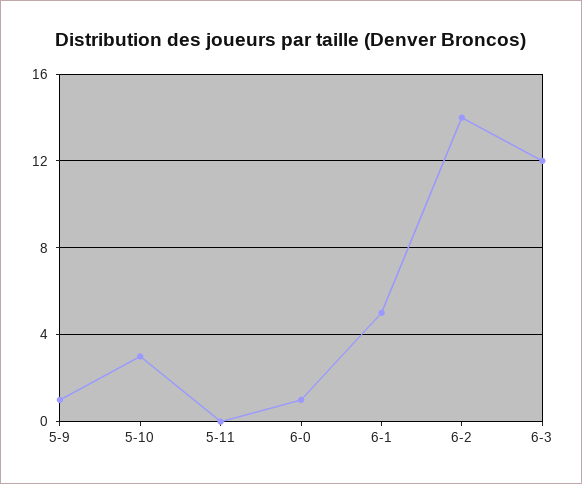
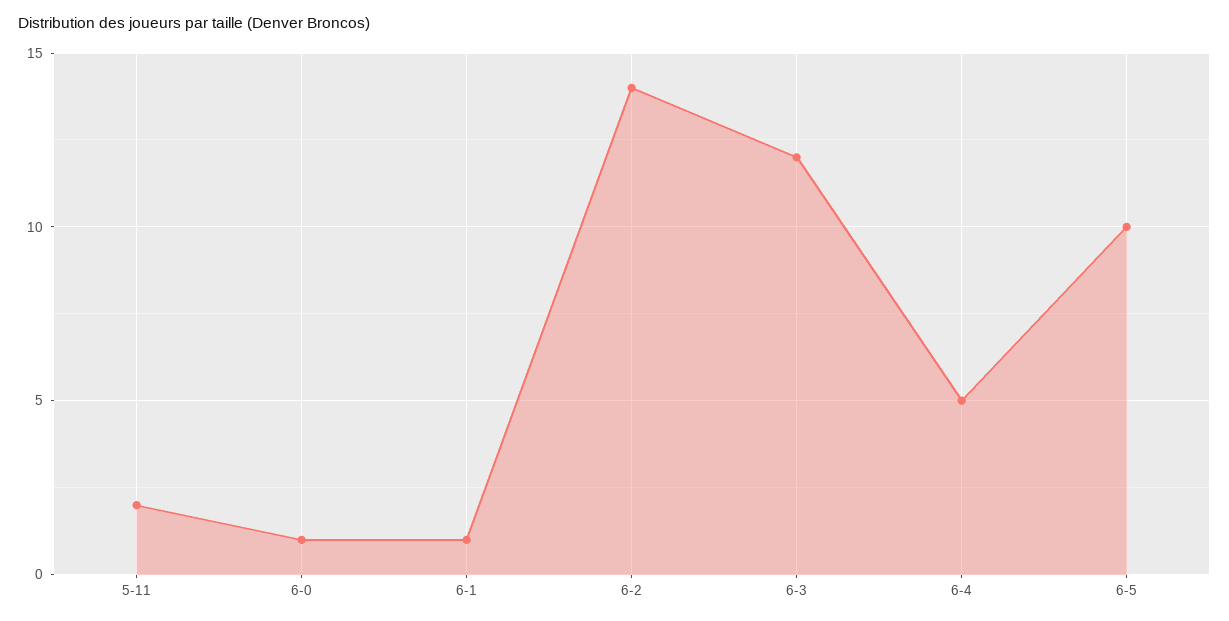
5-9: 1 -> none
5-10: 3 -> none
5-11: 0 -> 2
6-1: 5 -> 1
6-4: none -> 5
6-5: none -> 10

